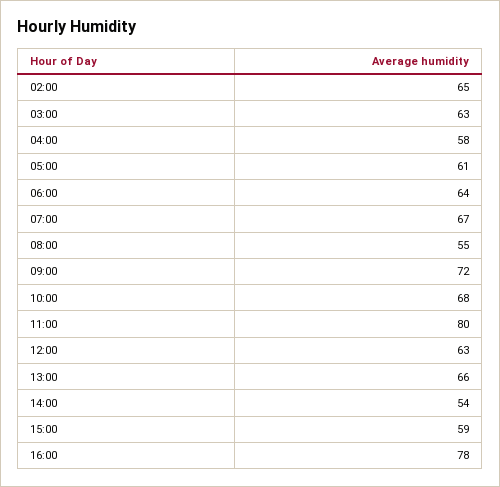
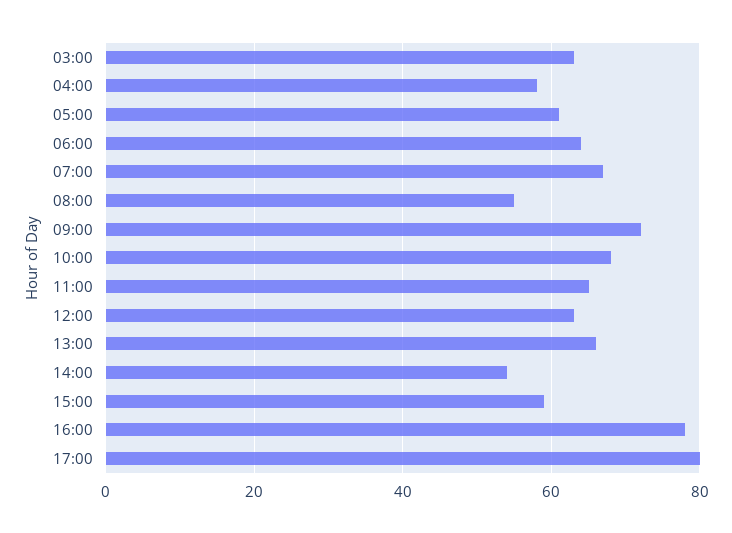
02:00: 65 -> none
11:00: 80 -> 65
17:00: none -> 80

